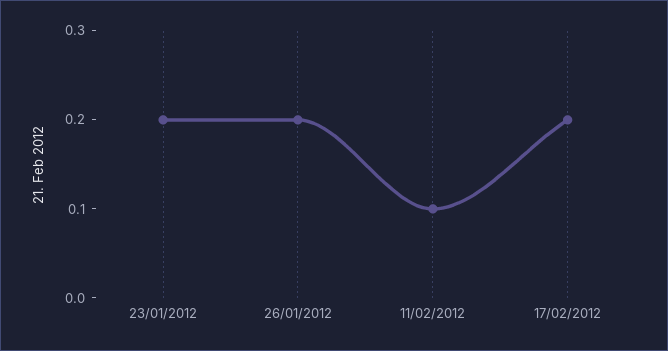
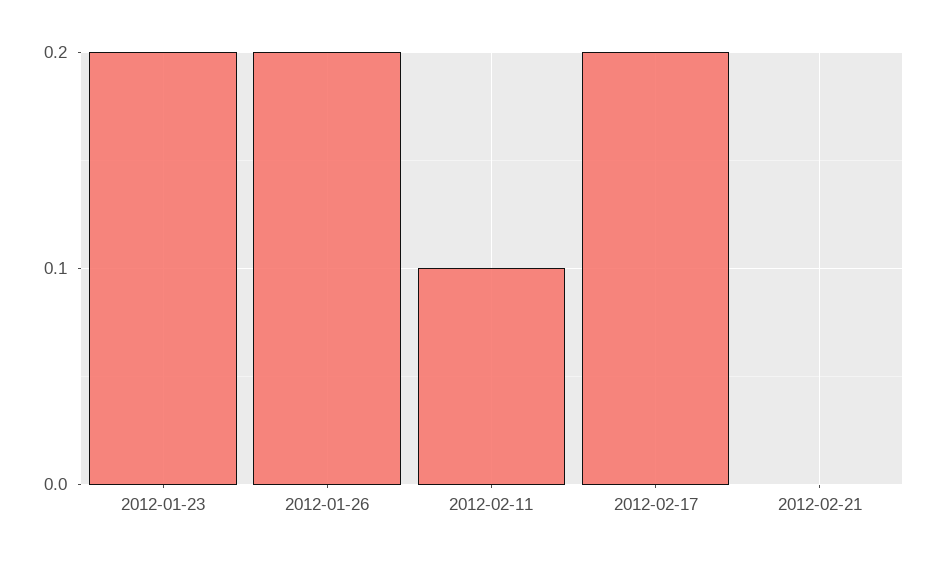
2012-02-21: none -> 0

